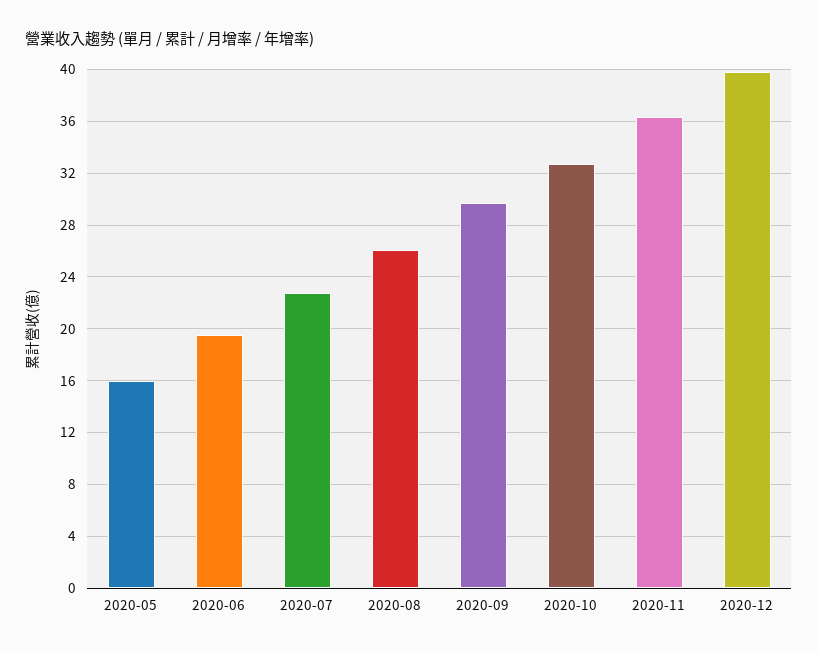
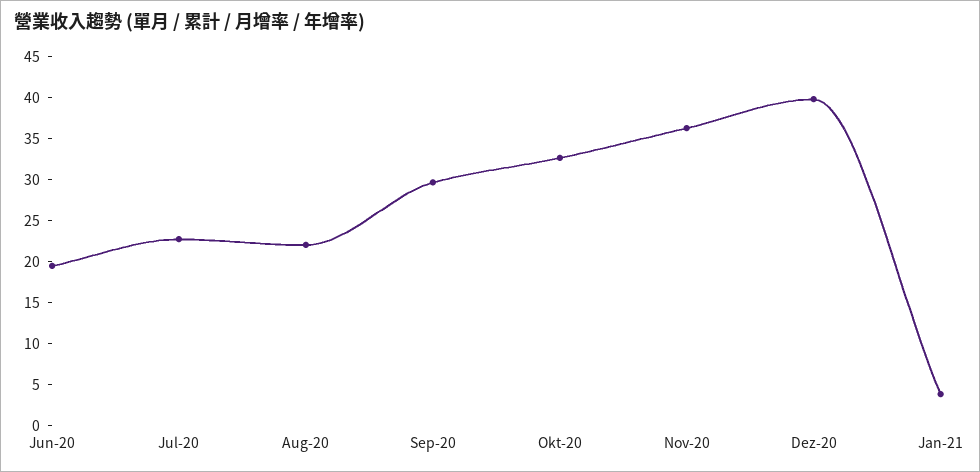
2020-05: 16 -> none
2020-08: 26 -> 22
Jan-21: none -> 4

